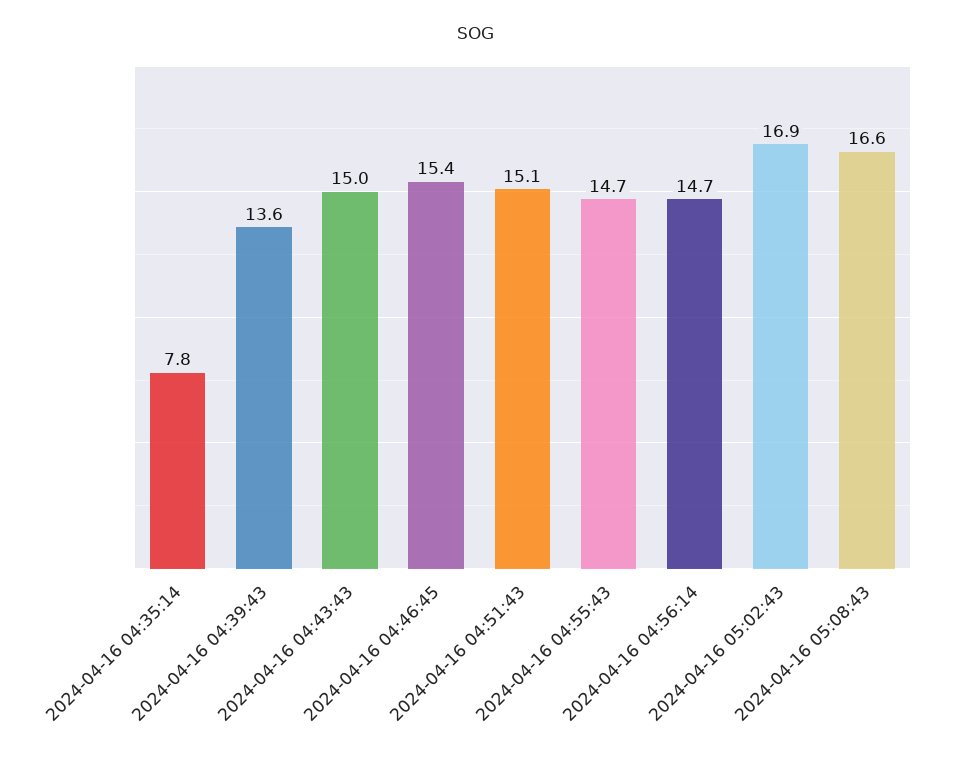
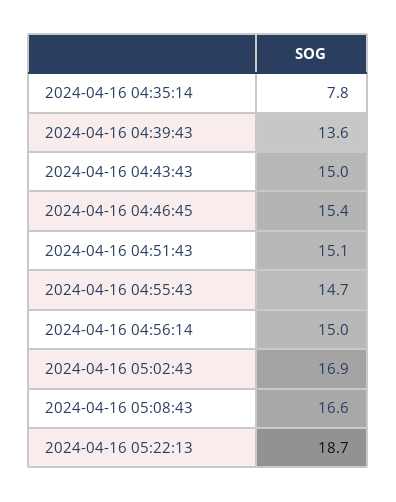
2024-04-16 04:56:14: 14.7 -> 15
2024-04-16 05:22:13: none -> 18.7

